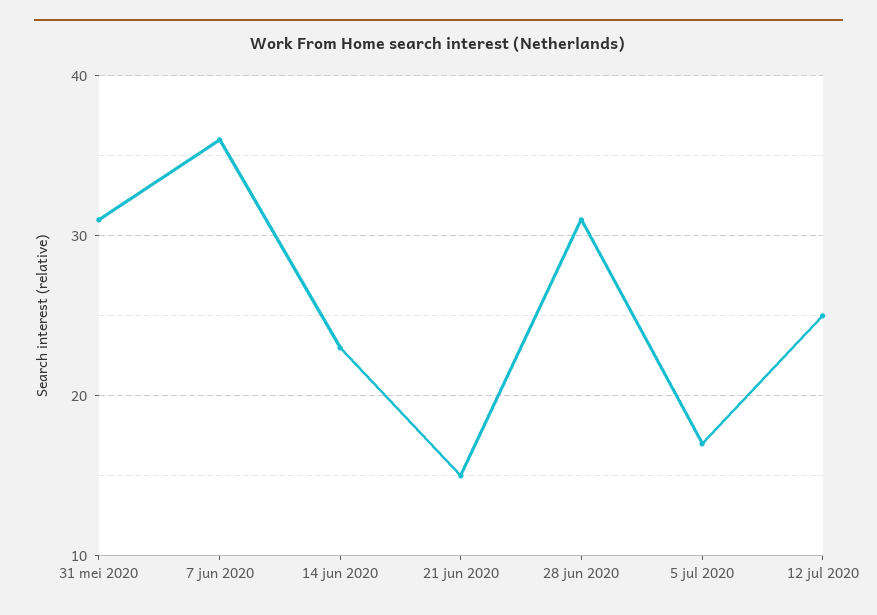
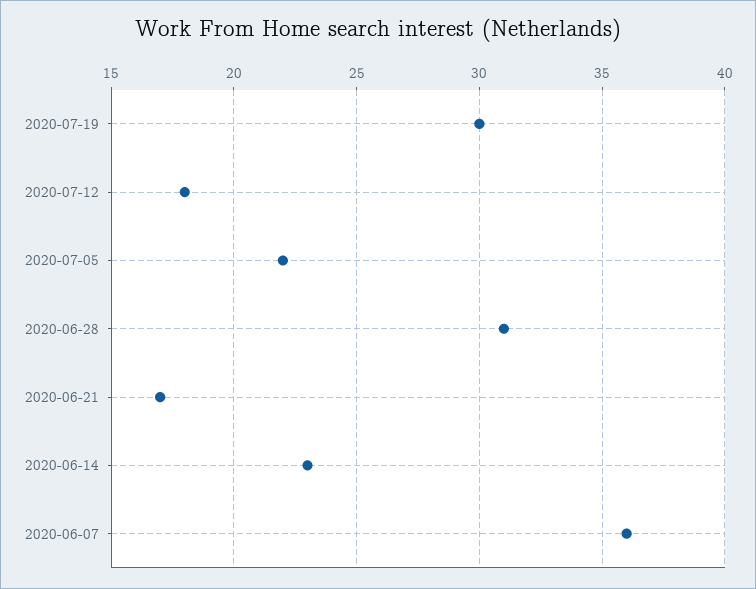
31 mei 2020: 31 -> none
21 jun 2020: 15 -> 17
5 jul 2020: 17 -> 22
12 jul 2020: 25 -> 18
2020-07-19: none -> 30

